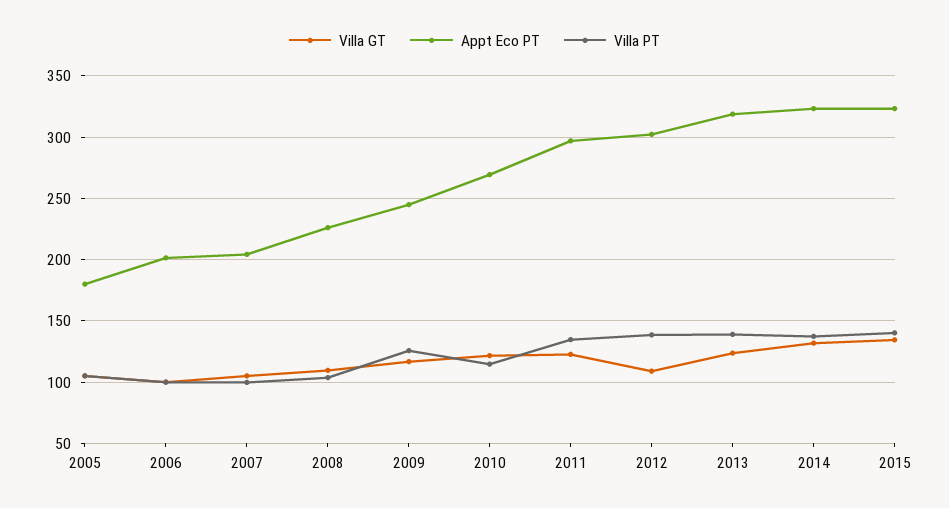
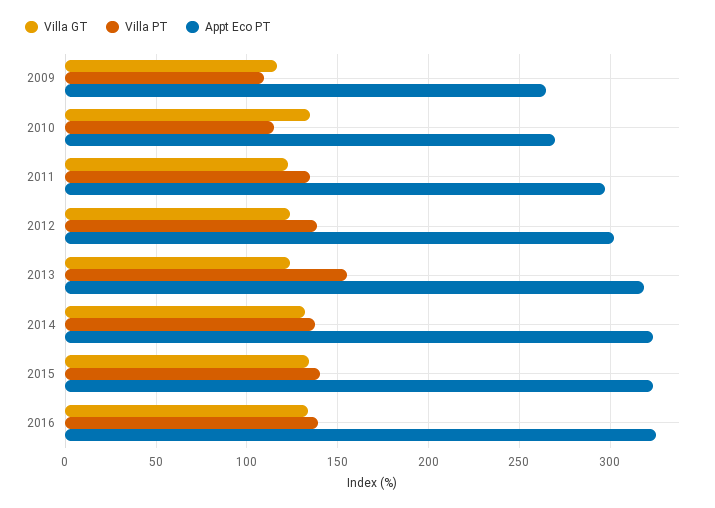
Villa GT, 2005: 105 -> none
Appt Eco PT, 2005: 180 -> none
Villa PT, 2005: 105 -> none
Villa GT, 2006: 100 -> none
Appt Eco PT, 2006: 200 -> none
Villa PT, 2006: 100 -> none
Villa GT, 2007: 105 -> none
Appt Eco PT, 2007: 205 -> none
Villa PT, 2007: 100 -> none
Villa GT, 2008: 110 -> none
Appt Eco PT, 2008: 225 -> none
Villa PT, 2008: 105 -> none
Appt Eco PT, 2009: 245 -> 265
Villa PT, 2009: 125 -> 110
Villa GT, 2010: 120 -> 135
Villa GT, 2012: 110 -> 125
Villa PT, 2013: 140 -> 155
Villa GT, 2016: none -> 135
Villa PT, 2016: none -> 140
Appt Eco PT, 2016: none -> 325

